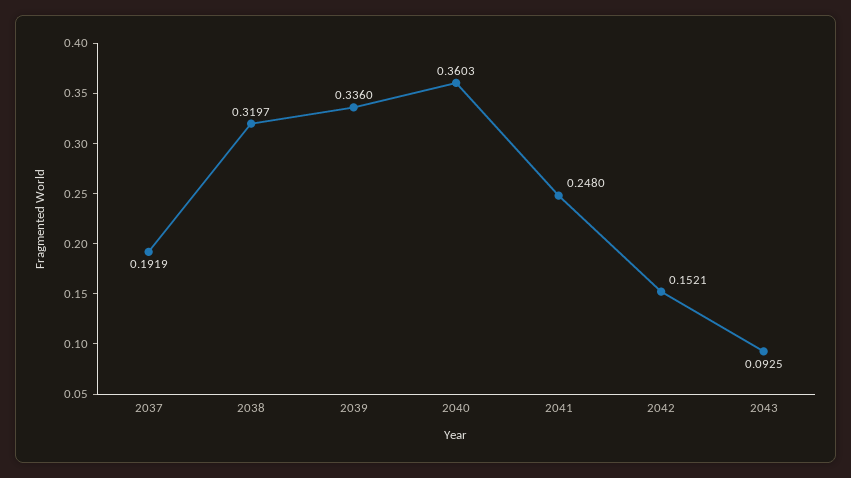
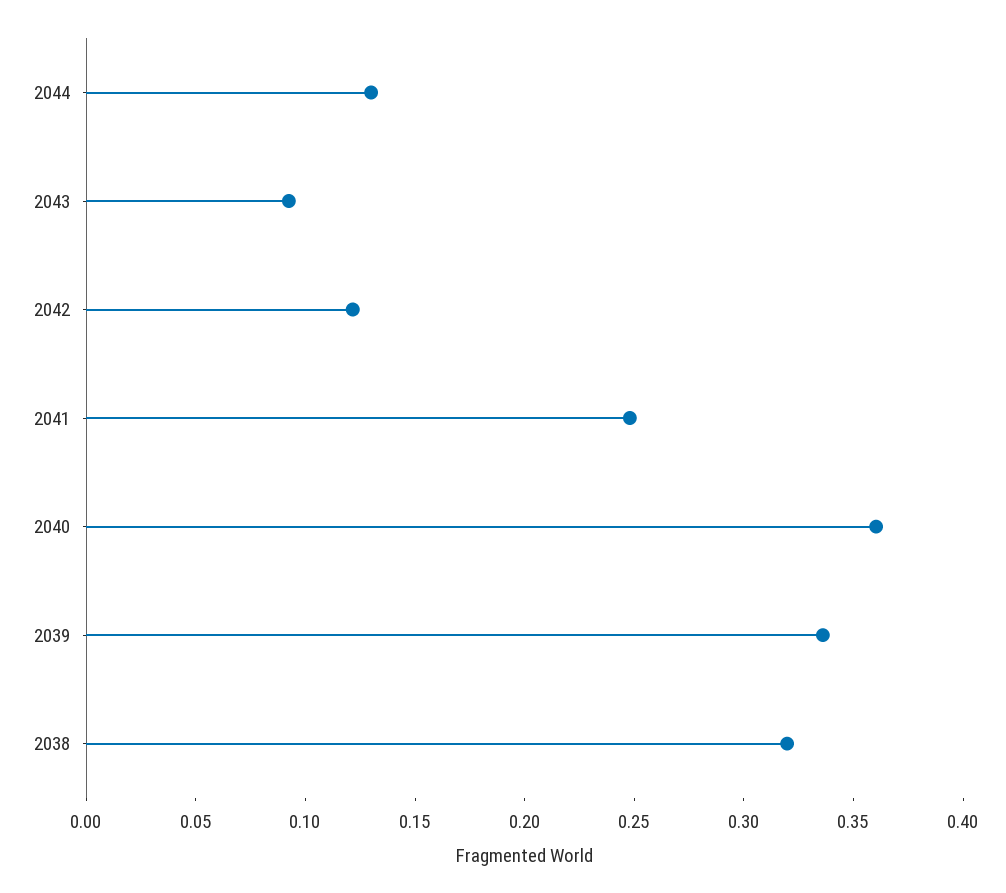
2037: 0.1919 -> none
2042: 0.1521 -> 0.12
2044: none -> 0.13

